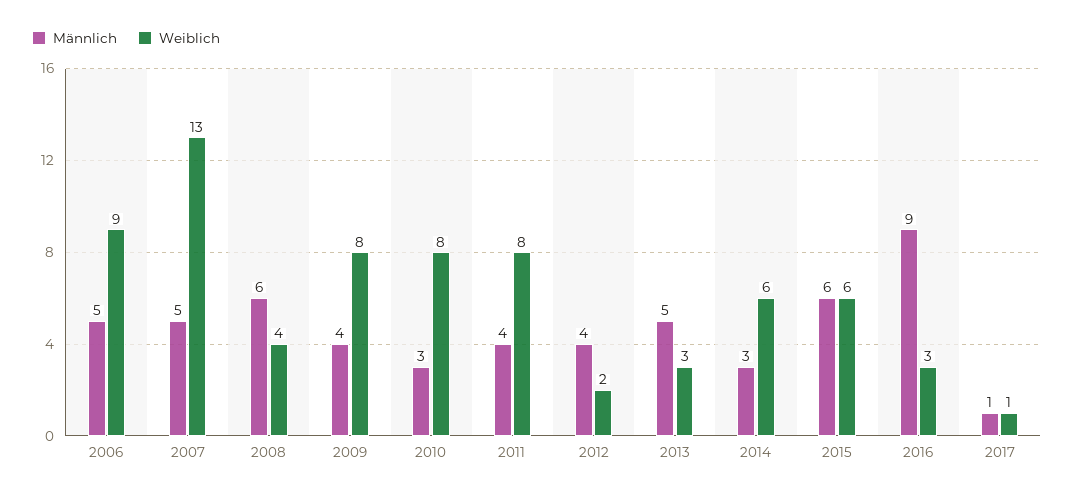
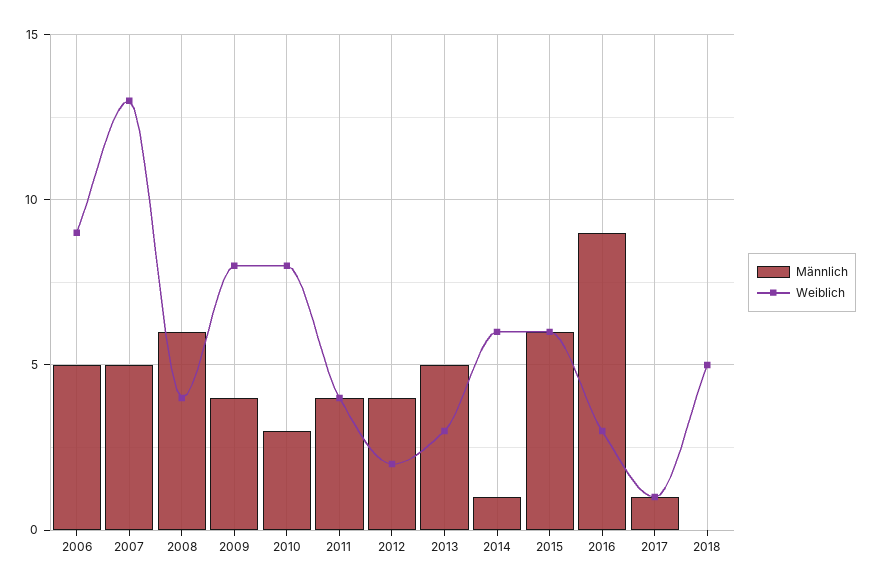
Weiblich, 2011: 8 -> 4
Männlich, 2014: 3 -> 1
Männlich, 2018: none -> 0
Weiblich, 2018: none -> 5

